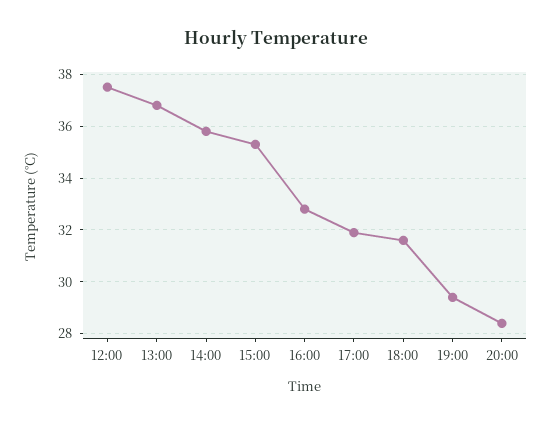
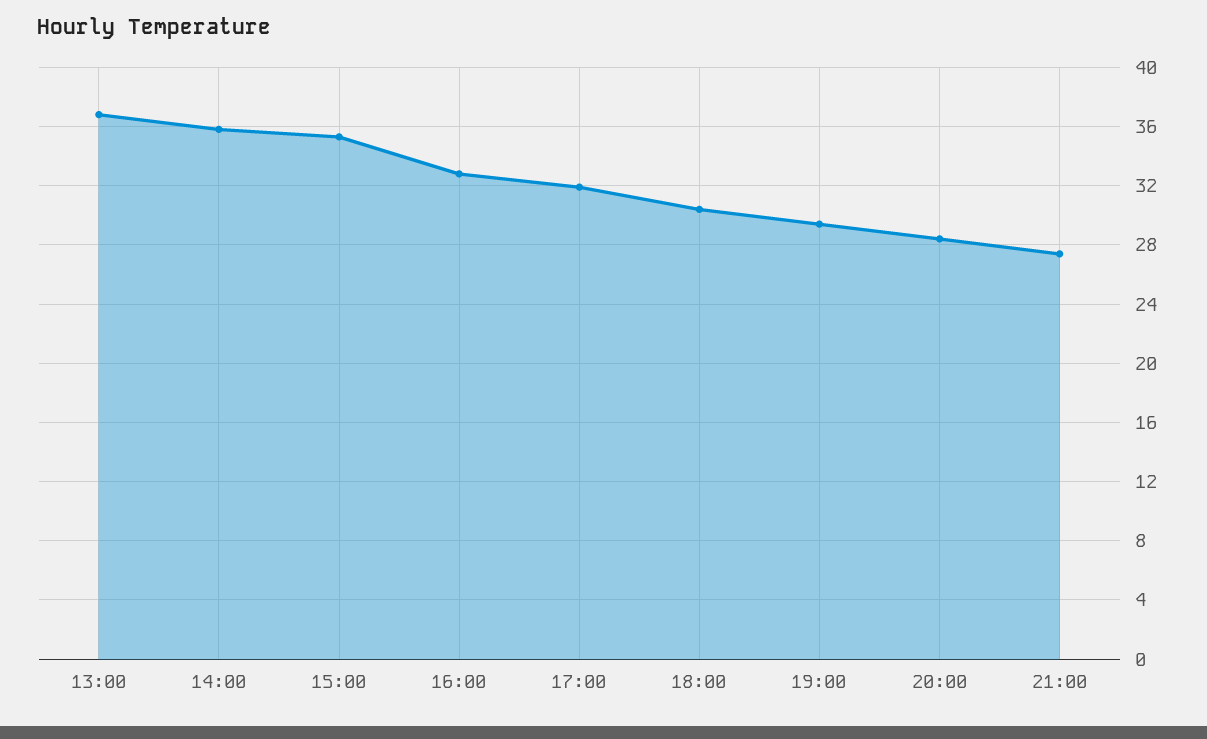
12:00: 37.5 -> none
18:00: 31.5 -> 30.5
21:00: none -> 27.5

